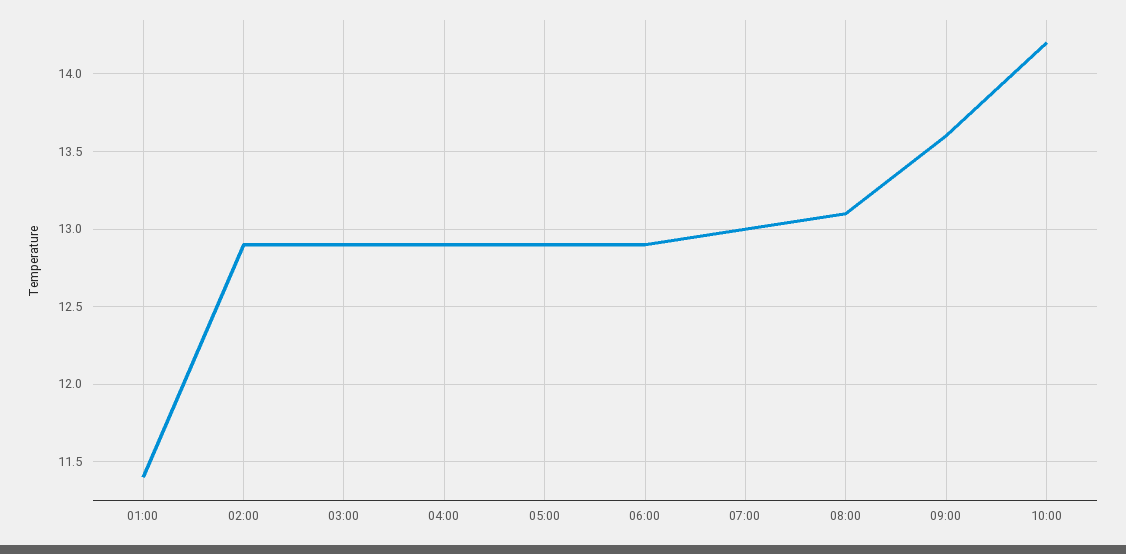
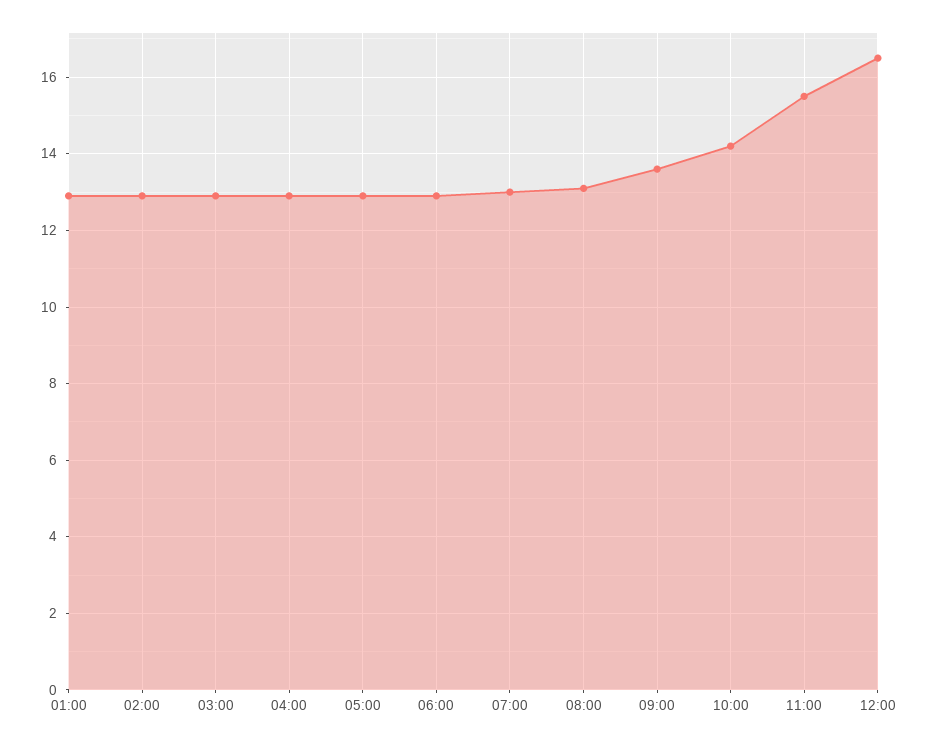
01:00: 11.4 -> 13
11:00: none -> 15.5
12:00: none -> 16.5

